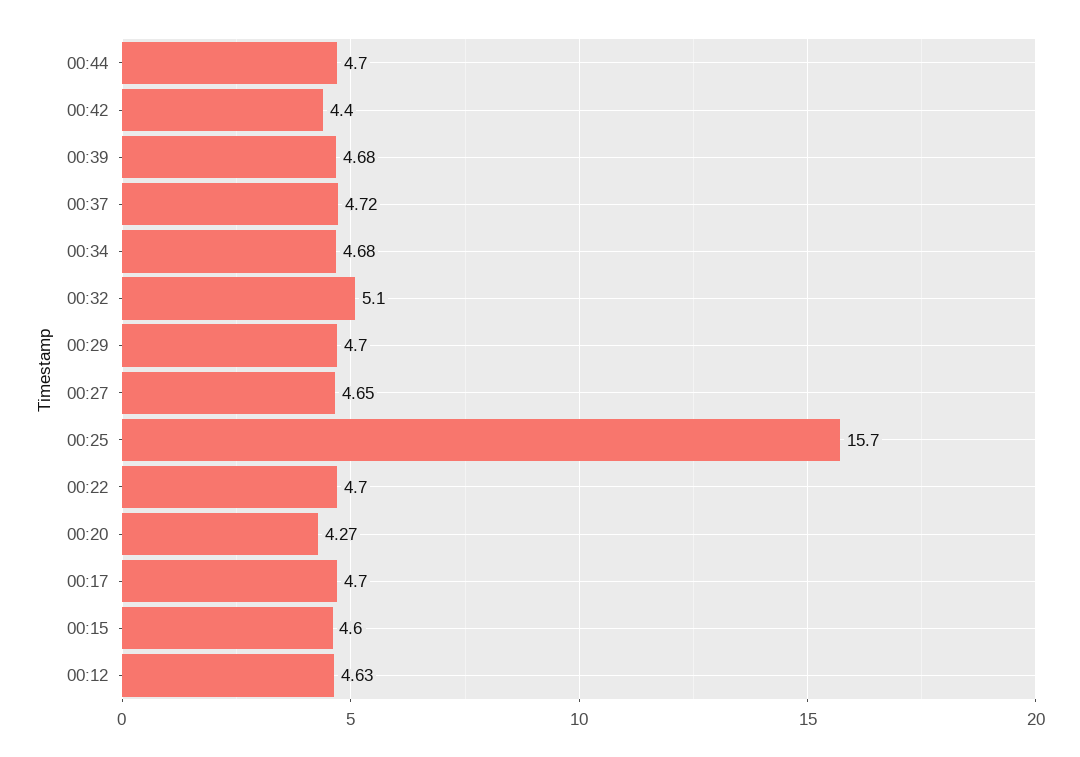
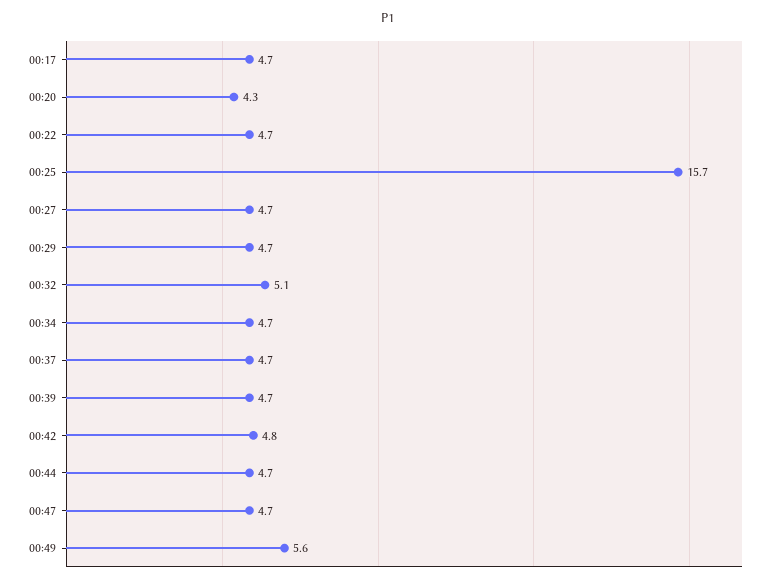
00:42: 4.4 -> 4.8
00:15: 4.6 -> none
00:12: 4.63 -> none
00:47: none -> 4.7
00:49: none -> 5.6

